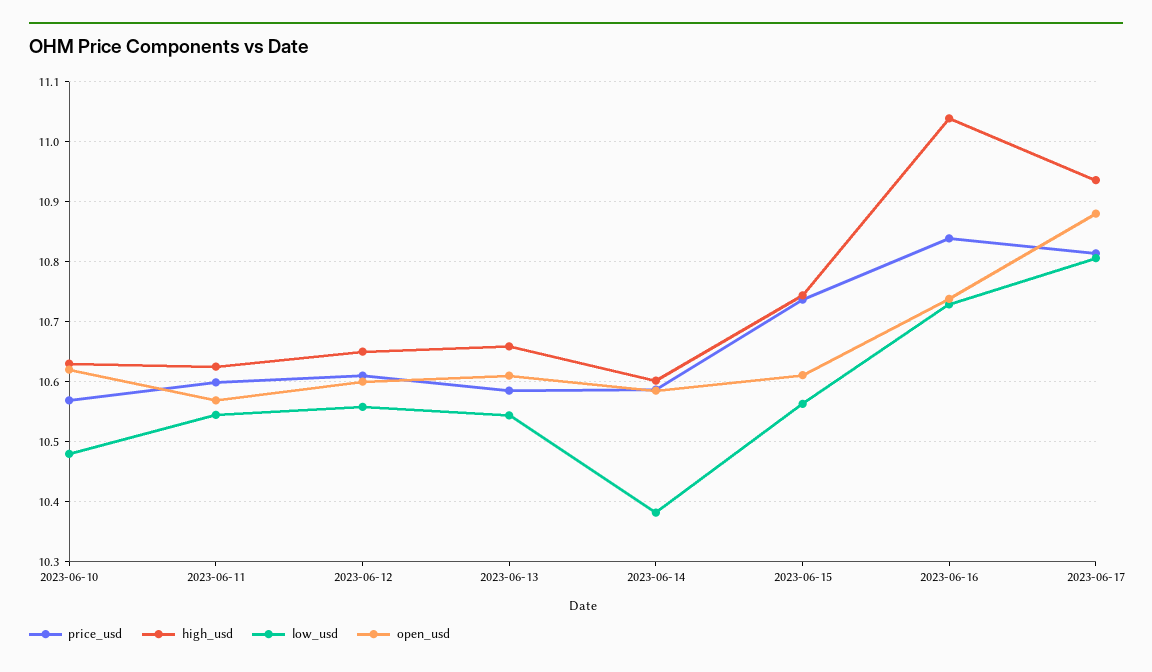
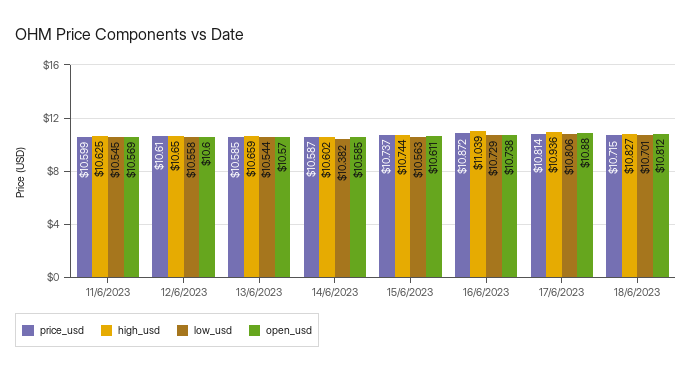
price_usd, 2023-06-10: 10.57 -> none
high_usd, 2023-06-10: 10.63 -> none
low_usd, 2023-06-10: 10.48 -> none
open_usd, 2023-06-10: 10.62 -> none
open_usd, 2023-06-13: 10.61 -> 10.57
price_usd, 2023-06-16: 10.84 -> 10.872
price_usd, 18/6/2023: none -> 10.715
high_usd, 18/6/2023: none -> 10.827
low_usd, 18/6/2023: none -> 10.701
open_usd, 18/6/2023: none -> 10.812

